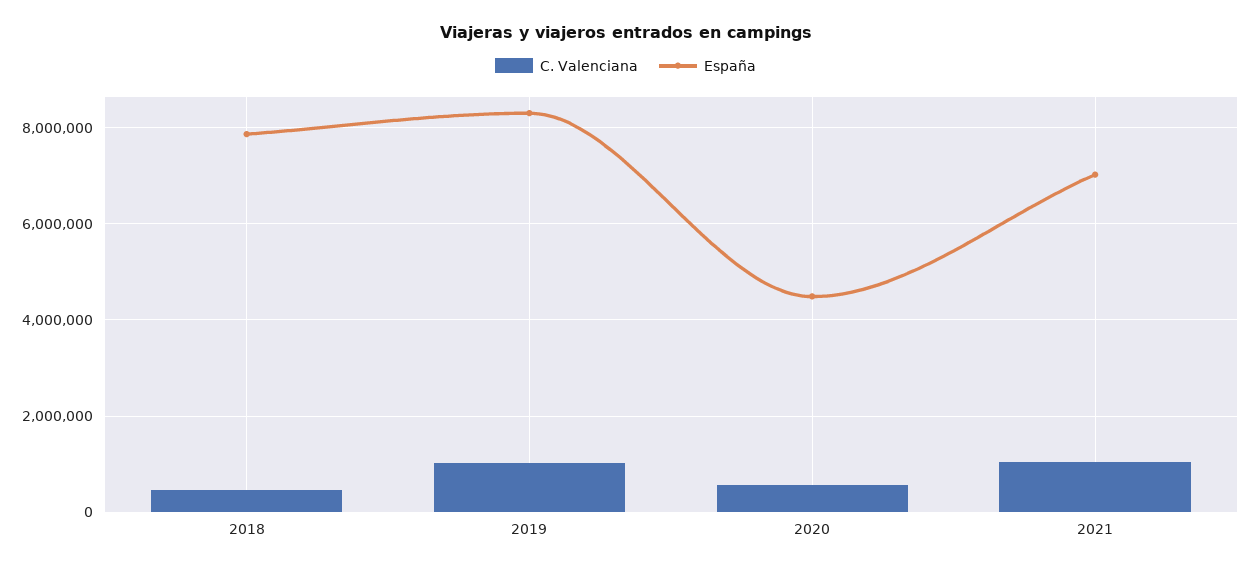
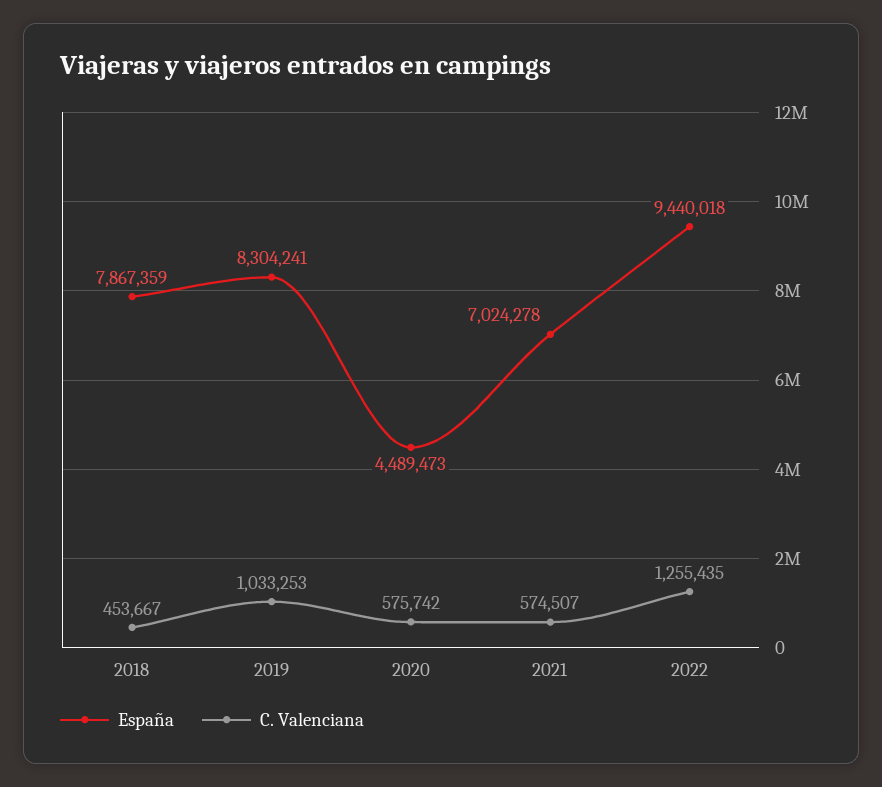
C. Valenciana, 2021: 1000000 -> 574507
España, 2022: none -> 9440018
C. Valenciana, 2022: none -> 1255435

